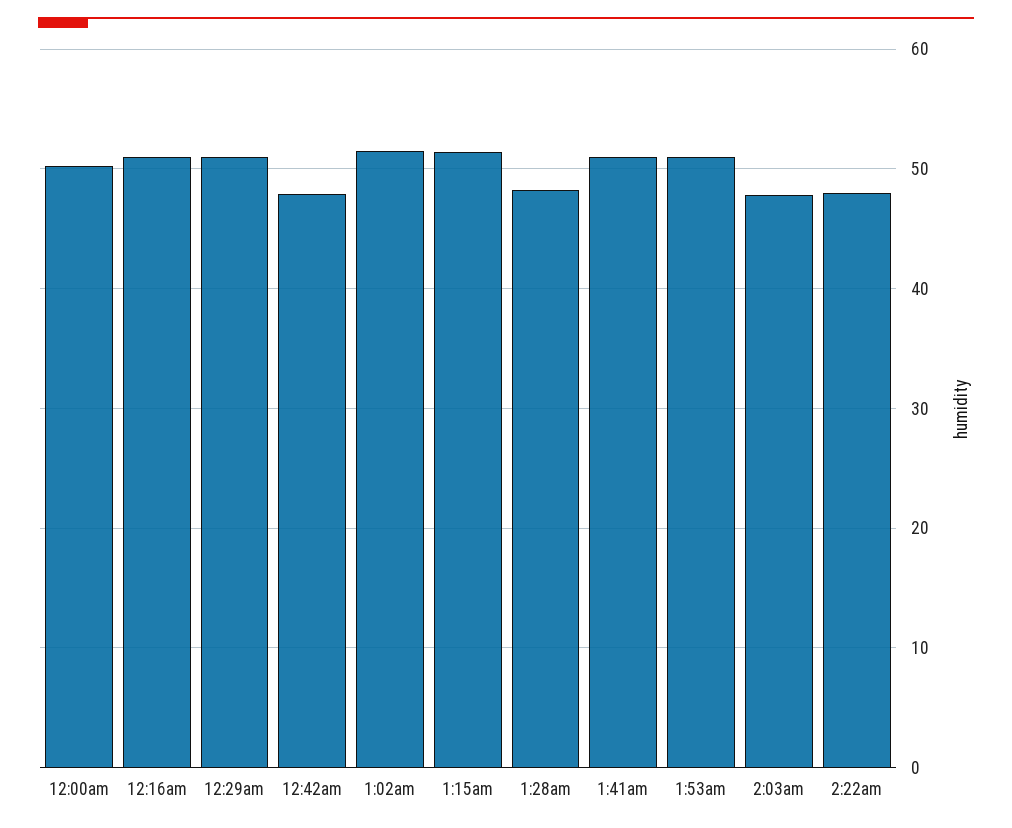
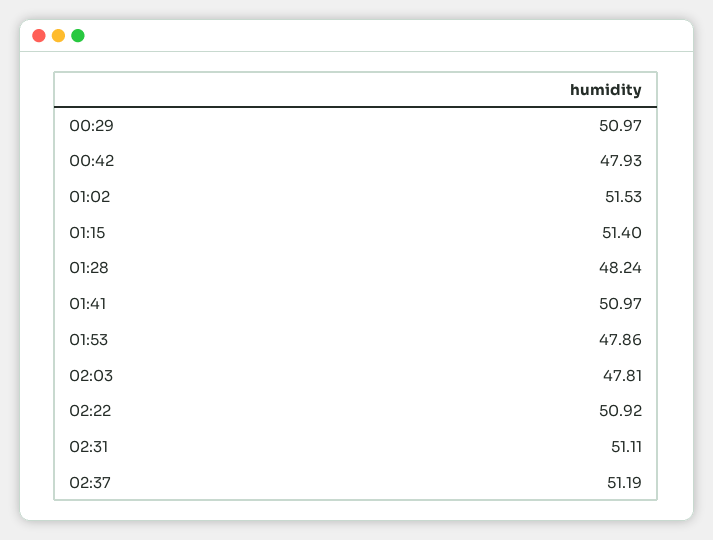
12:00am: 50 -> none
12:16am: 51 -> none
1:53am: 51 -> 47.86
2:22am: 48 -> 50.92
02:31: none -> 51.11
02:37: none -> 51.19

